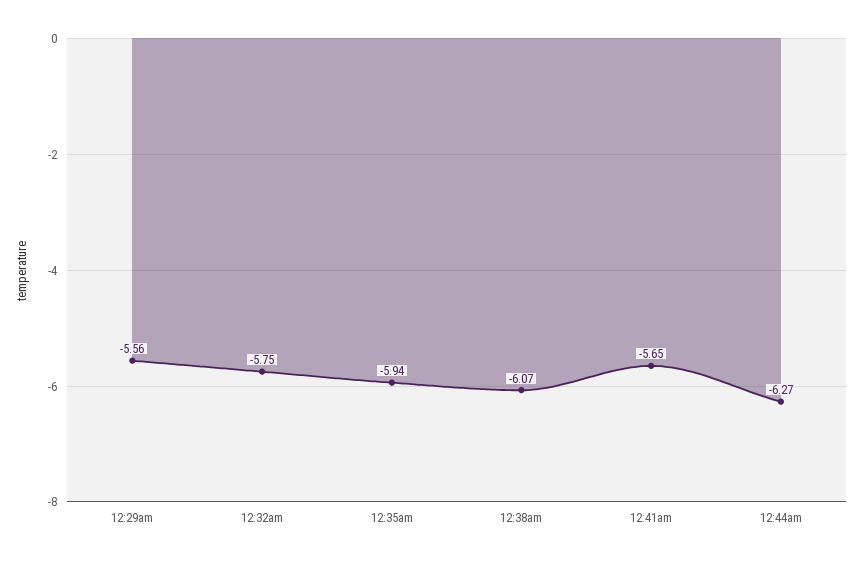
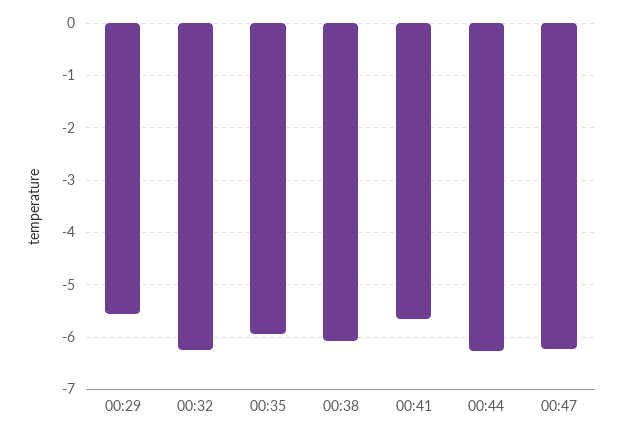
12:32am: -5.75 -> -6.2
00:47: none -> -6.2

